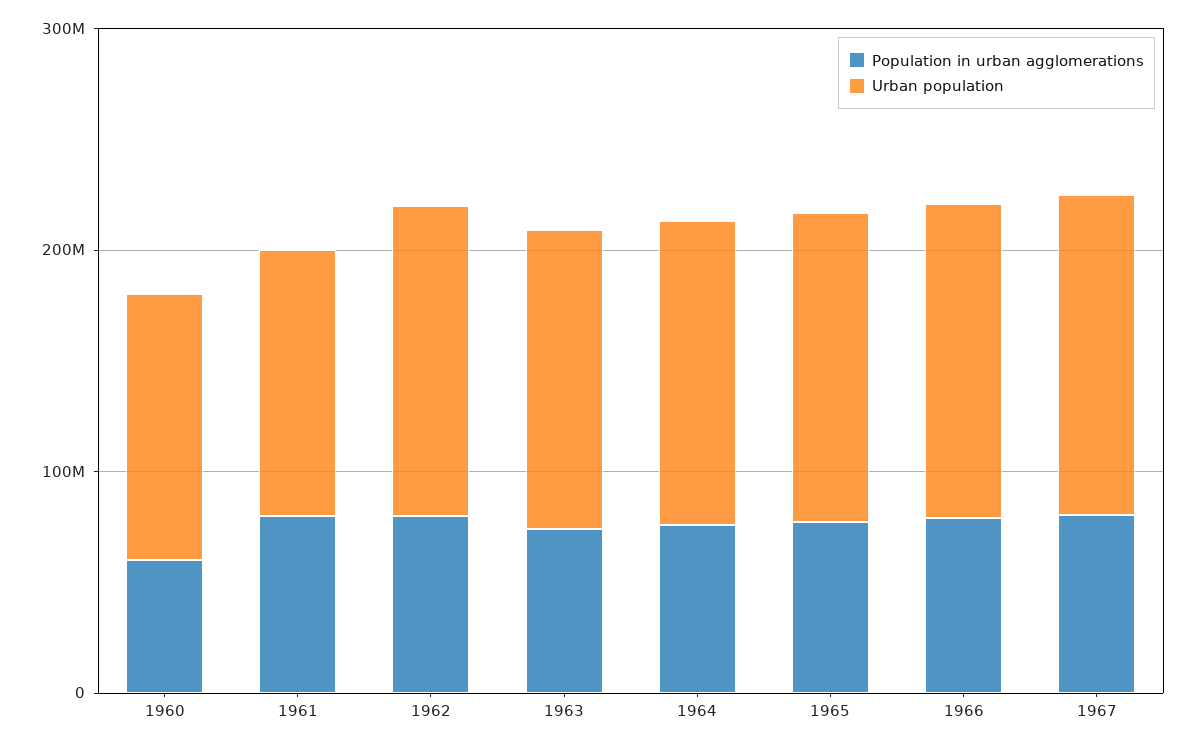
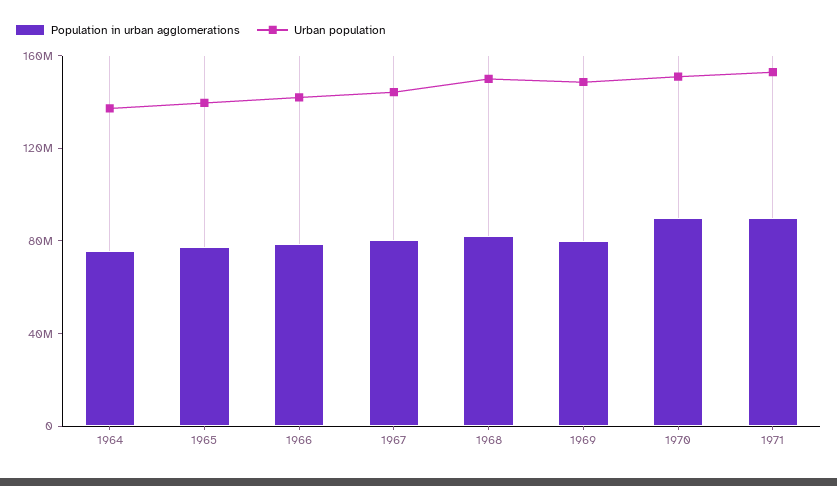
Population in urban agglomerations, 1960: 60000000 -> none
Urban population, 1960: 120000000 -> none
Population in urban agglomerations, 1961: 80000000 -> none
Urban population, 1961: 120000000 -> none
Population in urban agglomerations, 1962: 80000000 -> none
Urban population, 1962: 140000000 -> none
Population in urban agglomerations, 1963: 80000000 -> none
Urban population, 1963: 140000000 -> none
Population in urban agglomerations, 1968: none -> 80000000
Urban population, 1968: none -> 150000000
Population in urban agglomerations, 1969: none -> 80000000
Urban population, 1969: none -> 150000000
Population in urban agglomerations, 1970: none -> 90000000
Urban population, 1970: none -> 150000000
Population in urban agglomerations, 1971: none -> 90000000
Urban population, 1971: none -> 150000000

